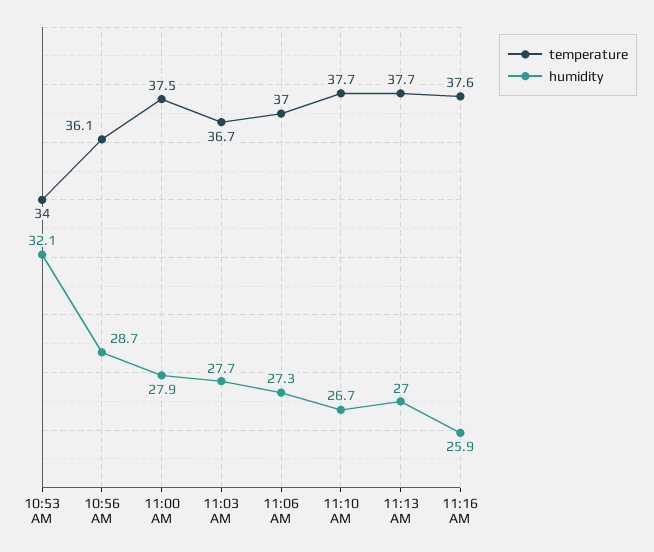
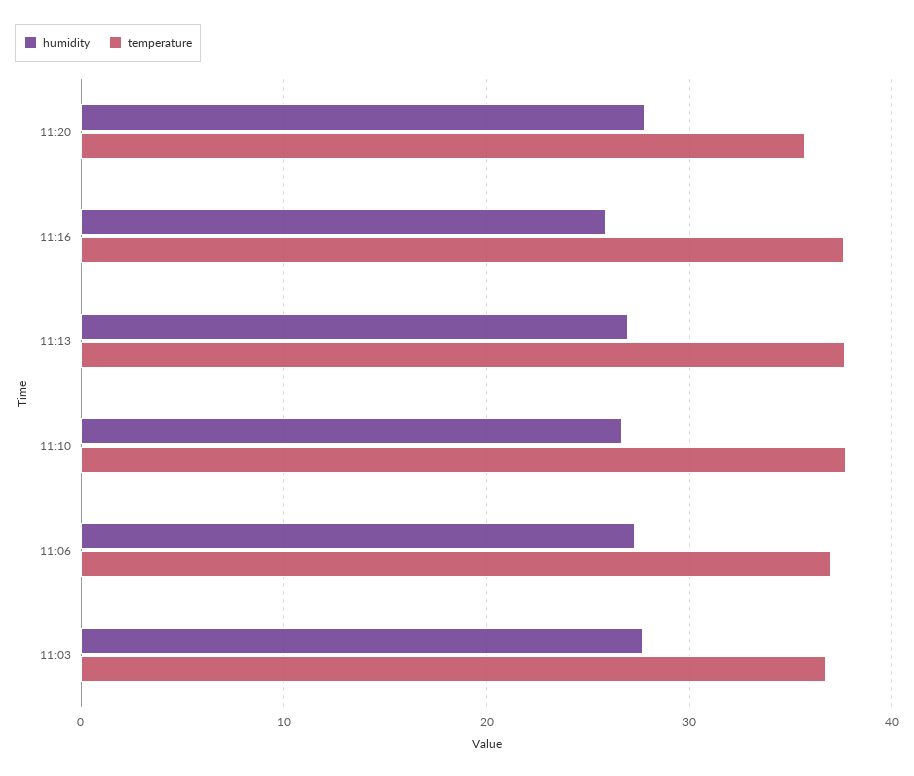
temperature, 10:53 AM: 34 -> none
humidity, 10:53 AM: 32.1 -> none
temperature, 10:56 AM: 36.1 -> none
humidity, 10:56 AM: 28.7 -> none
temperature, 11:00 AM: 37.5 -> none
humidity, 11:00 AM: 27.9 -> none
humidity, 11:20: none -> 28
temperature, 11:20: none -> 36

